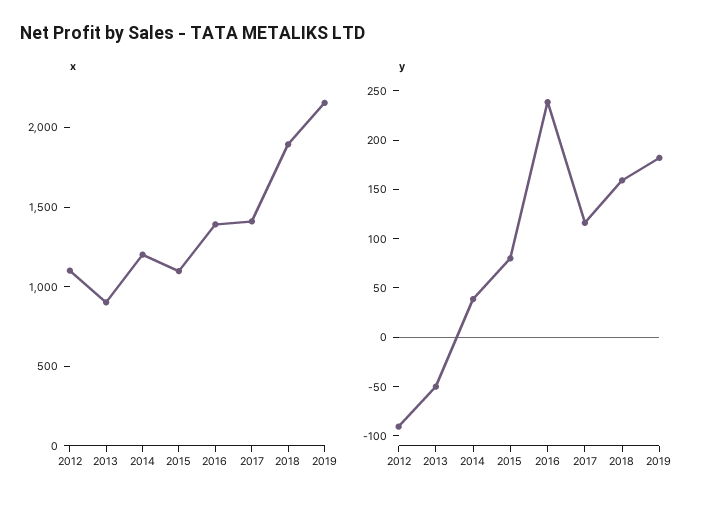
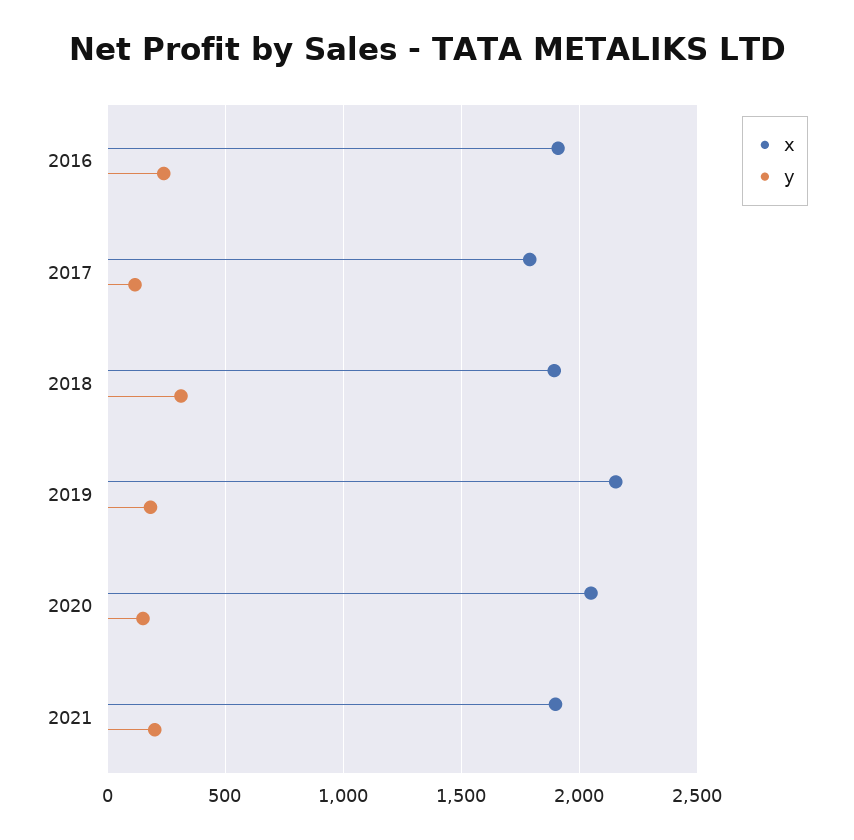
x, 2012: 1100 -> none
x, 2013: 900 -> none
x, 2014: 1200 -> none
x, 2015: 1100 -> none
x, 2016: 1400 -> 1900
x, 2017: 1400 -> 1800
y, 2012: -90 -> none
y, 2013: -50 -> none
y, 2014: 40 -> none
y, 2015: 80 -> none
y, 2018: 160 -> 300
x, 2020: none -> 2050
y, 2020: none -> 150
x, 2021: none -> 1900
y, 2021: none -> 200

